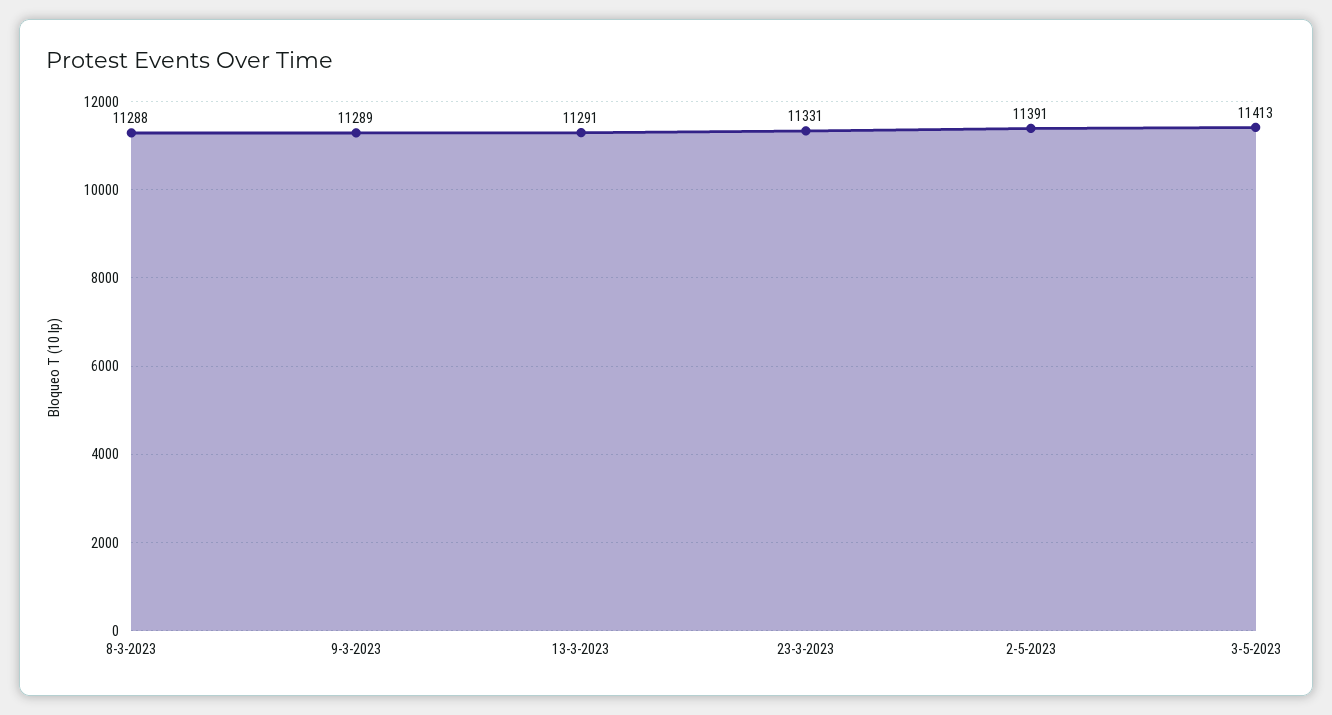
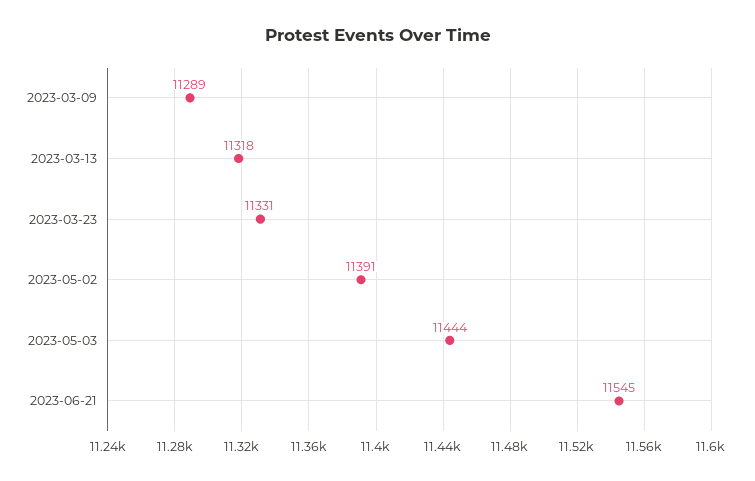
8-3-2023: 11288 -> none
13-3-2023: 11291 -> 11318
3-5-2023: 11413 -> 11444
2023-06-21: none -> 11545

